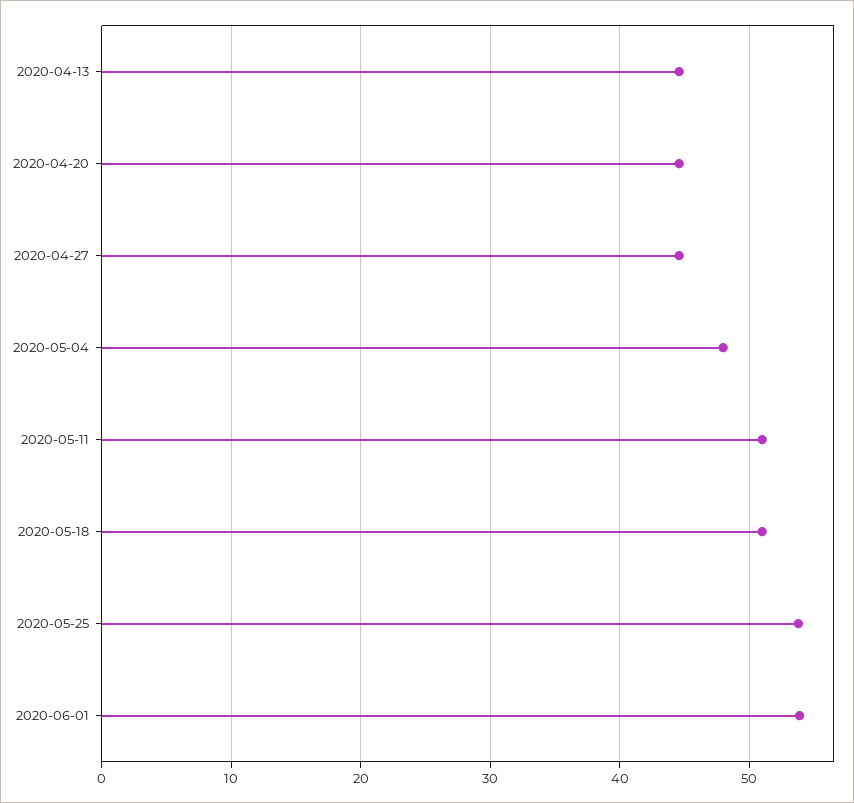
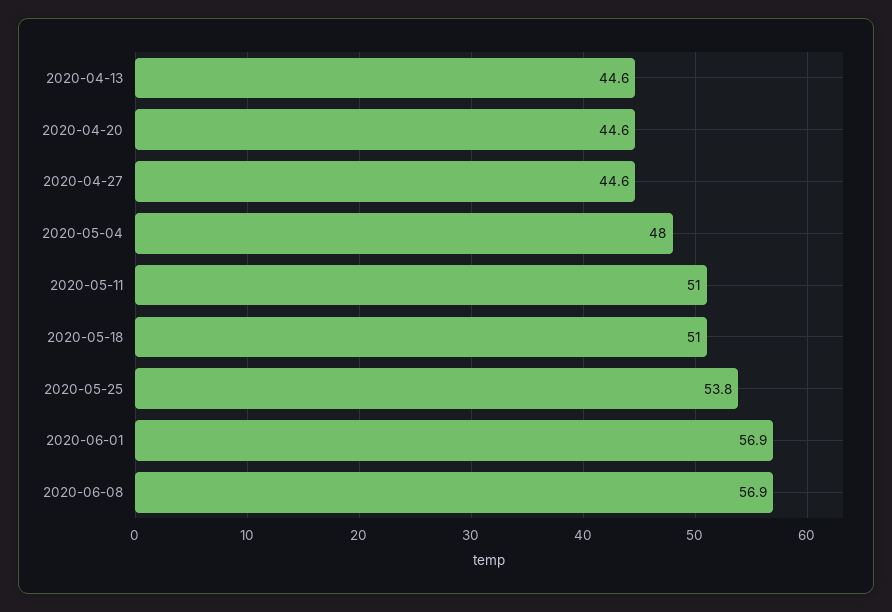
2020-06-01: 54 -> 56.9
2020-06-08: none -> 56.9

